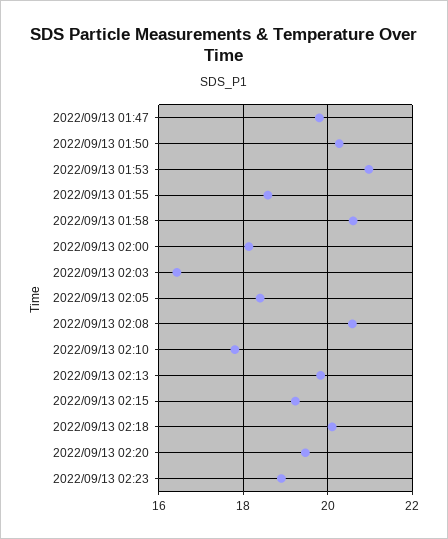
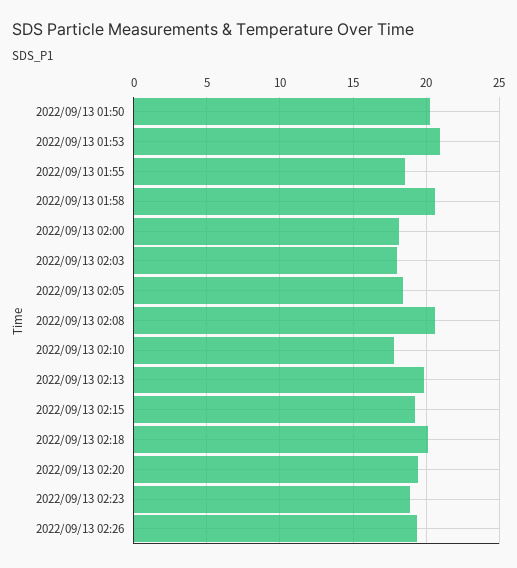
2022/09/13 01:47: 19.8 -> none
2022/09/13 02:03: 16.4 -> 18
2022/09/13 02:26: none -> 19.5

